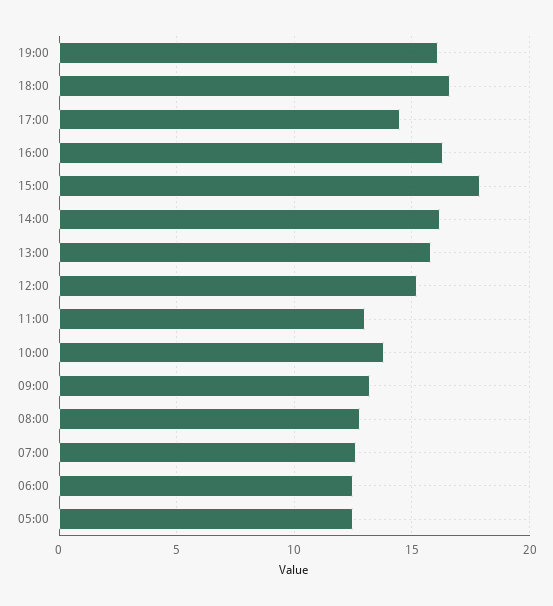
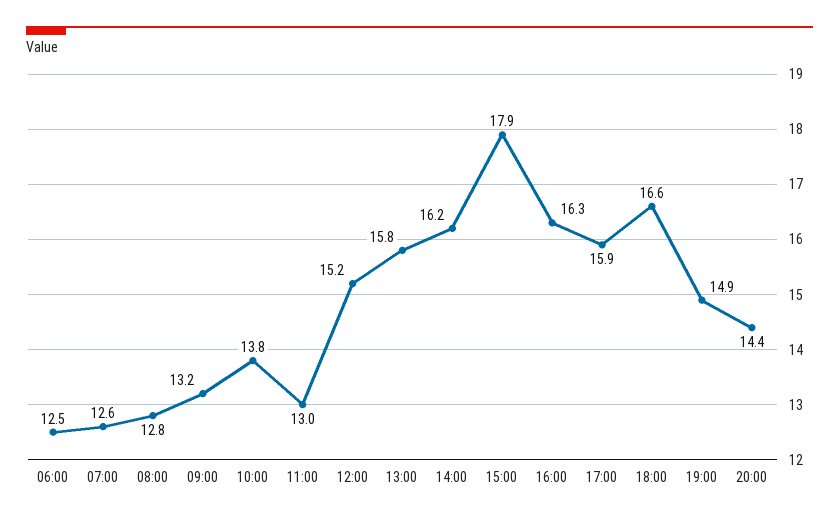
19:00: 16 -> 14.9
17:00: 14.5 -> 15.9
05:00: 12.5 -> none
20:00: none -> 14.4

